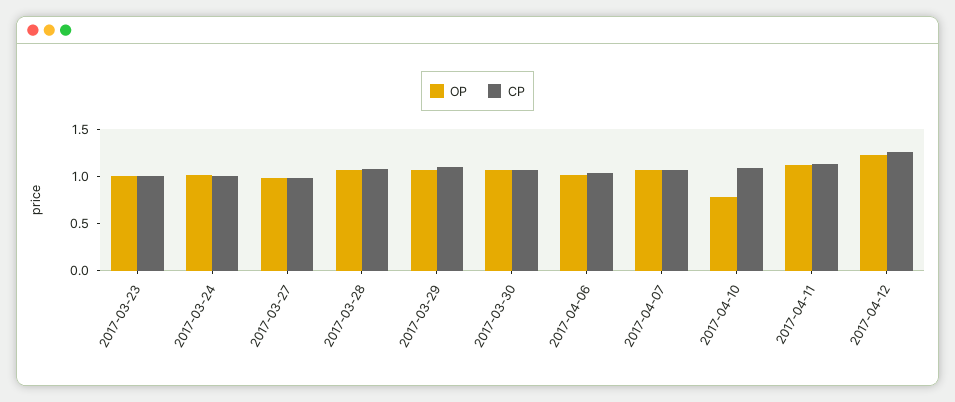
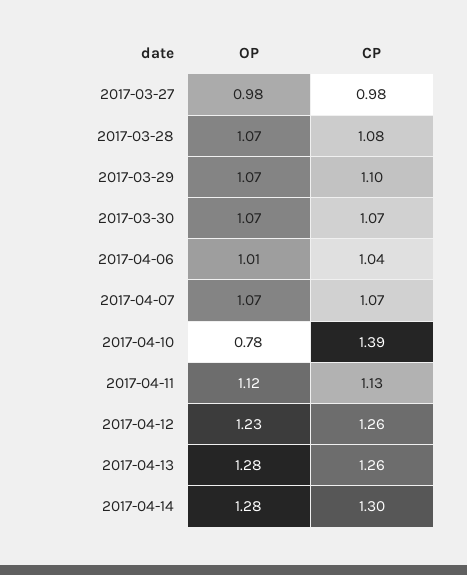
OP, 2017-03-23: 1 -> none
CP, 2017-03-23: 1 -> none
OP, 2017-03-24: 1 -> none
CP, 2017-03-24: 1 -> none
CP, 2017-04-10: 1.1 -> 1.39
OP, 2017-04-13: none -> 1.28
CP, 2017-04-13: none -> 1.26
OP, 2017-04-14: none -> 1.28
CP, 2017-04-14: none -> 1.3

